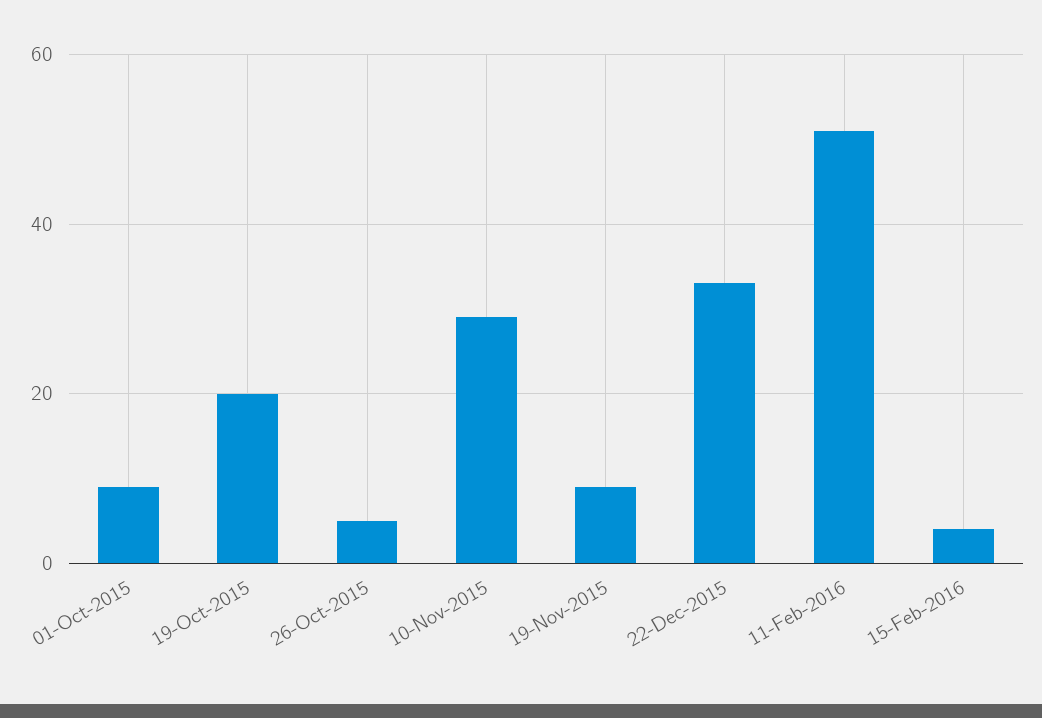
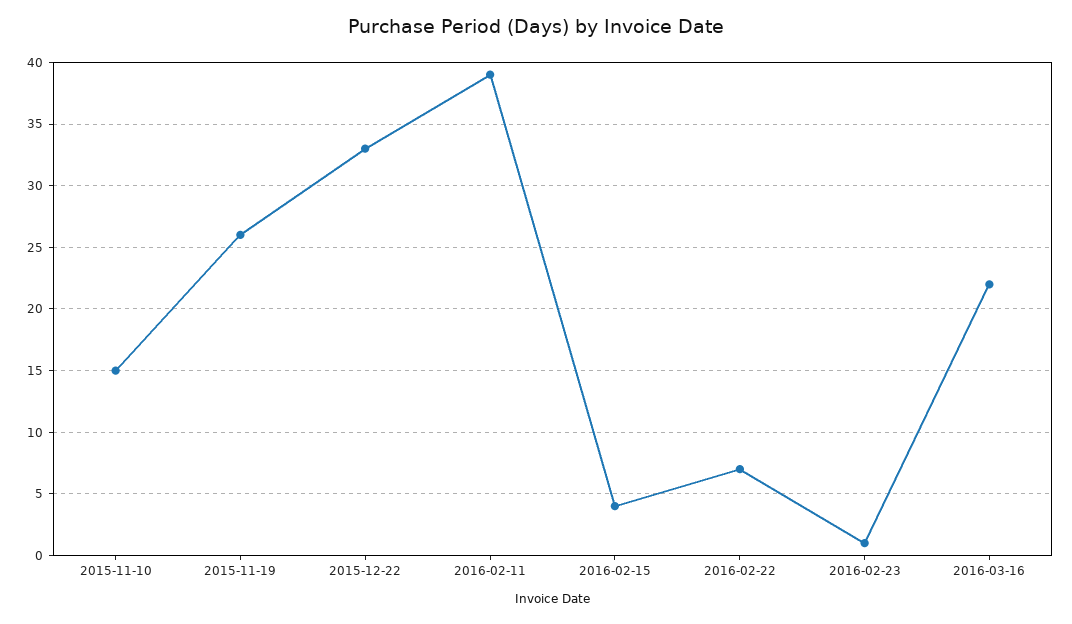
01-Oct-2015: 10 -> none
19-Oct-2015: 20 -> none
26-Oct-2015: 5 -> none
10-Nov-2015: 30 -> 15
19-Nov-2015: 10 -> 26
11-Feb-2016: 50 -> 39
2016-02-22: none -> 7
2016-02-23: none -> 1
2016-03-16: none -> 22

